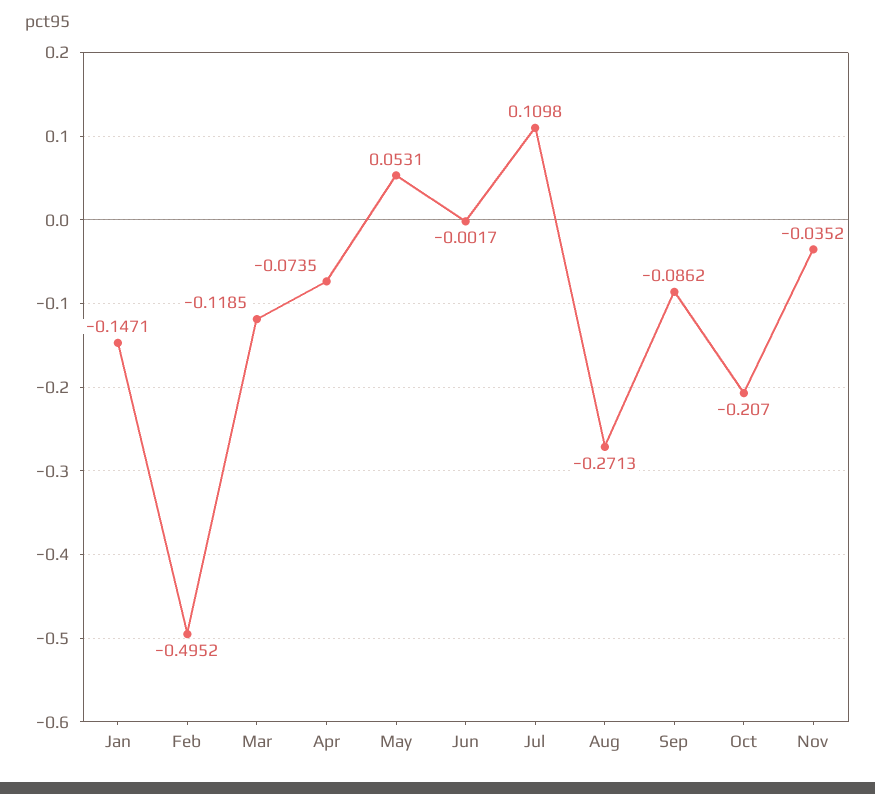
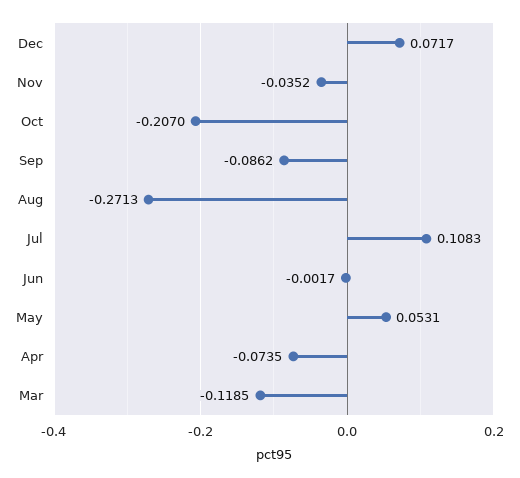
Jan: -0.1471 -> none
Feb: -0.4952 -> none
Jul: 0.1098 -> 0.1083
Dec: none -> 0.0717

